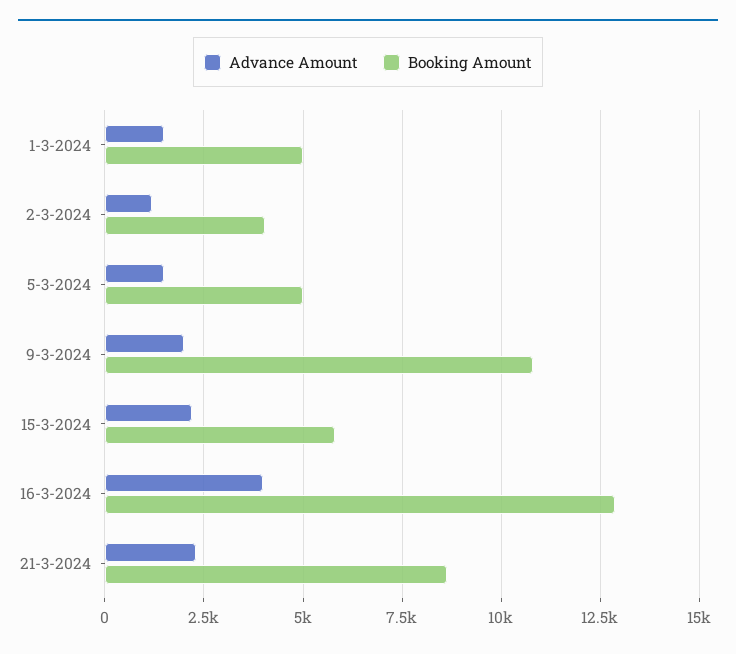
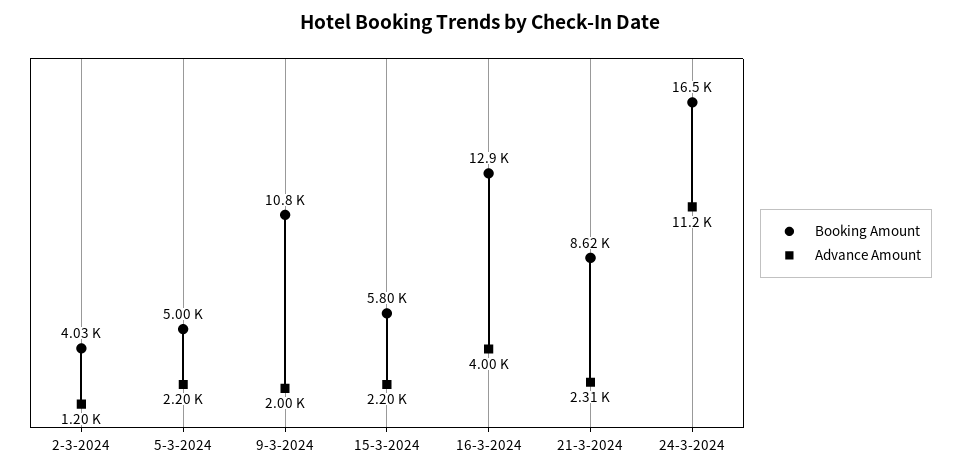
Advance Amount, 1-3-2024: 1500 -> none
Booking Amount, 1-3-2024: 5000 -> none
Advance Amount, 5-3-2024: 1500 -> 2200
Booking Amount, 24-3-2024: none -> 16500
Advance Amount, 24-3-2024: none -> 11200

